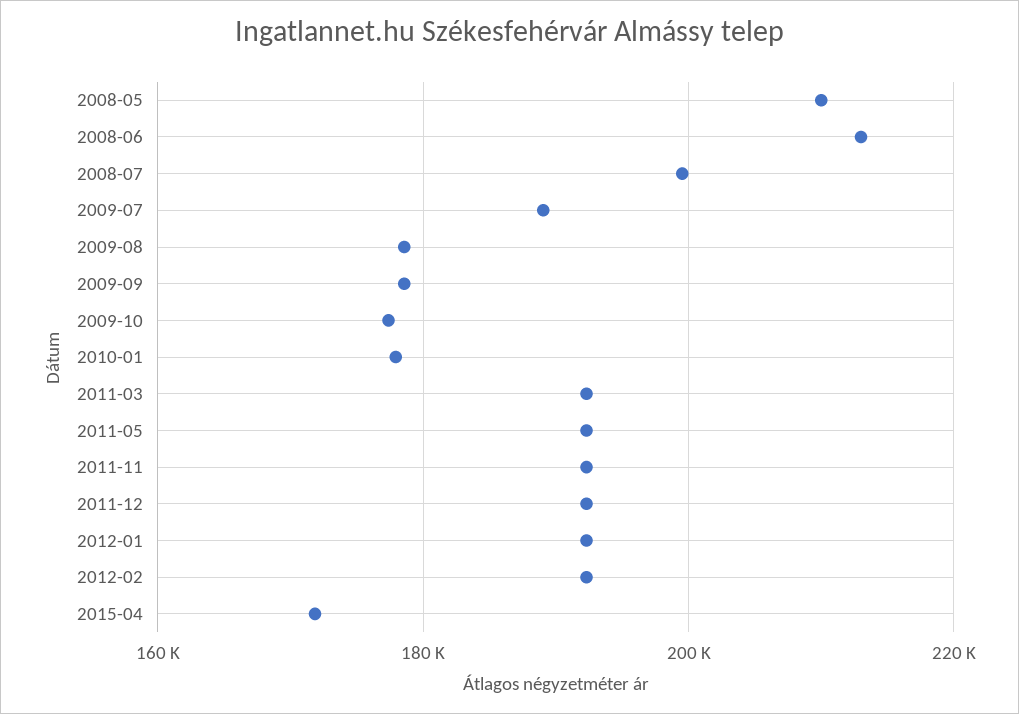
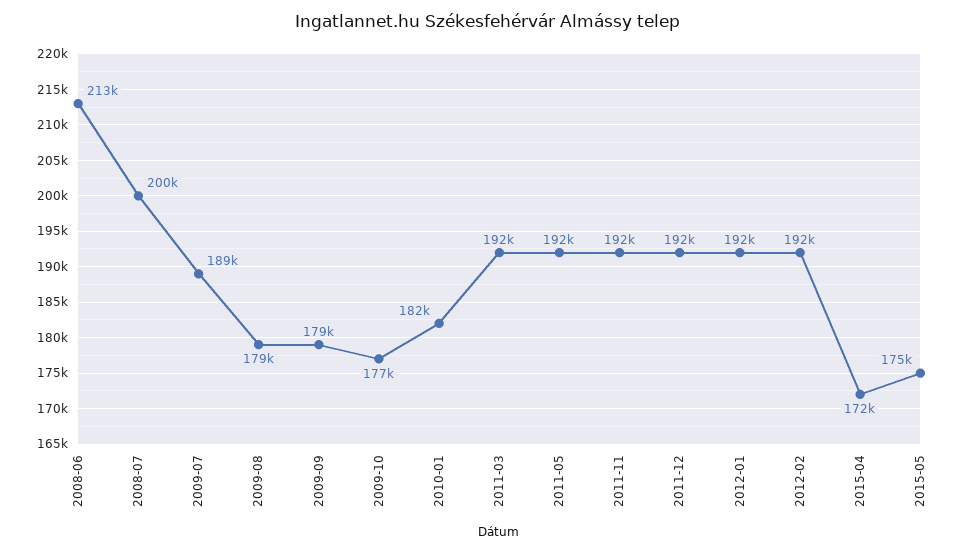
2008-05: 210000 -> none
2010-01: 178000 -> 182000
2015-05: none -> 175000

